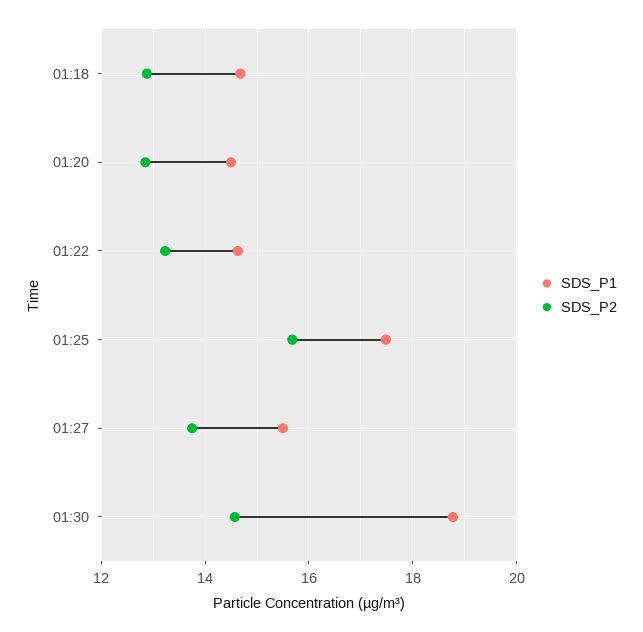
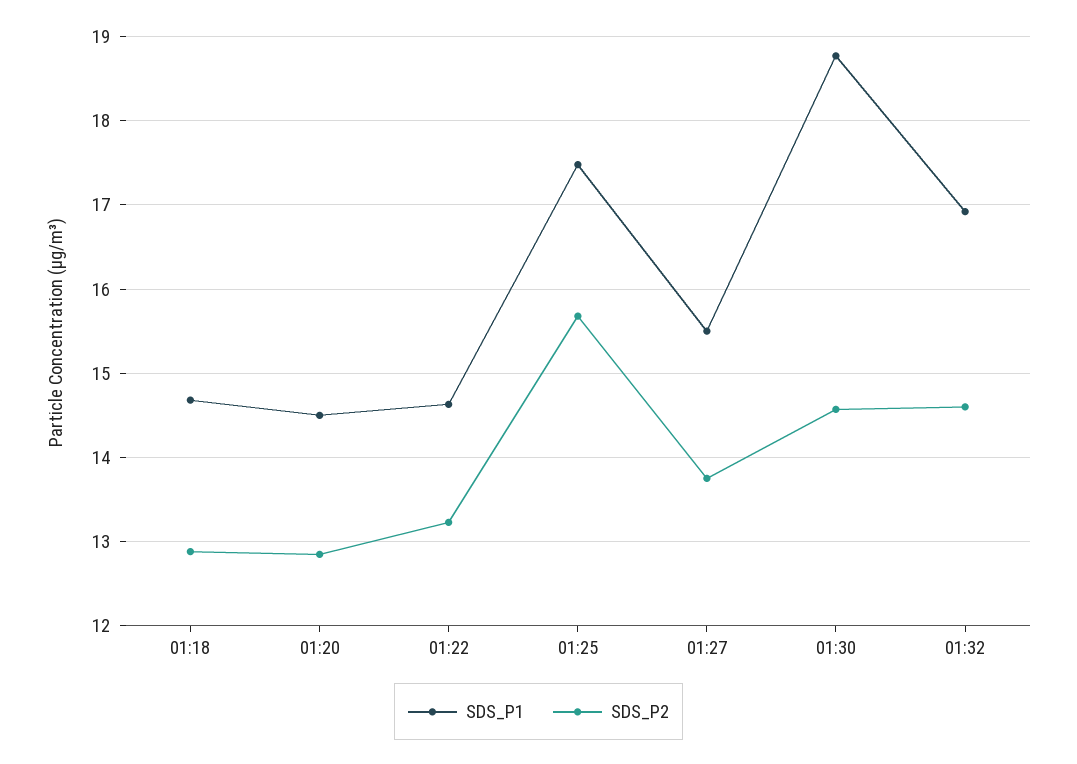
SDS_P1, 01:32: none -> 16.9
SDS_P2, 01:32: none -> 14.6

